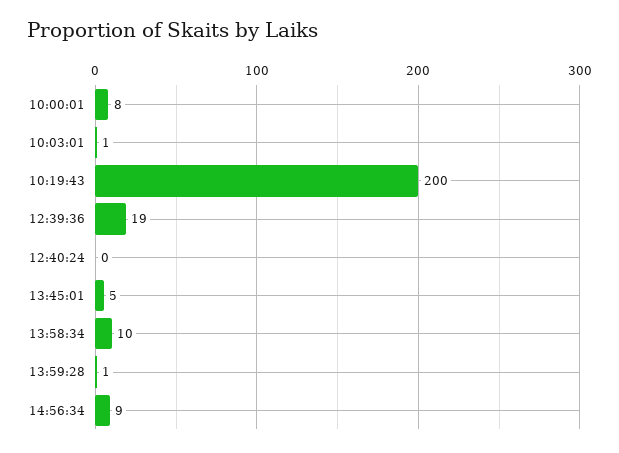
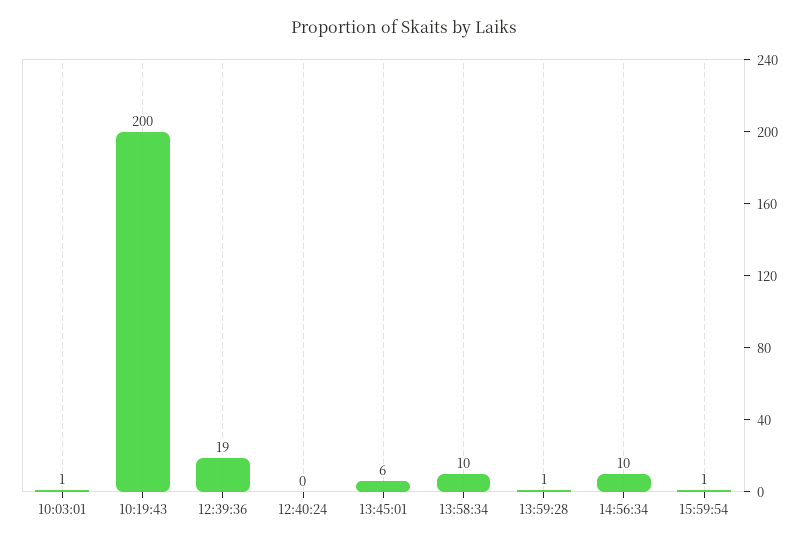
10:00:01: 8 -> none
13:45:01: 5 -> 6
14:56:34: 9 -> 10
15:59:54: none -> 1

